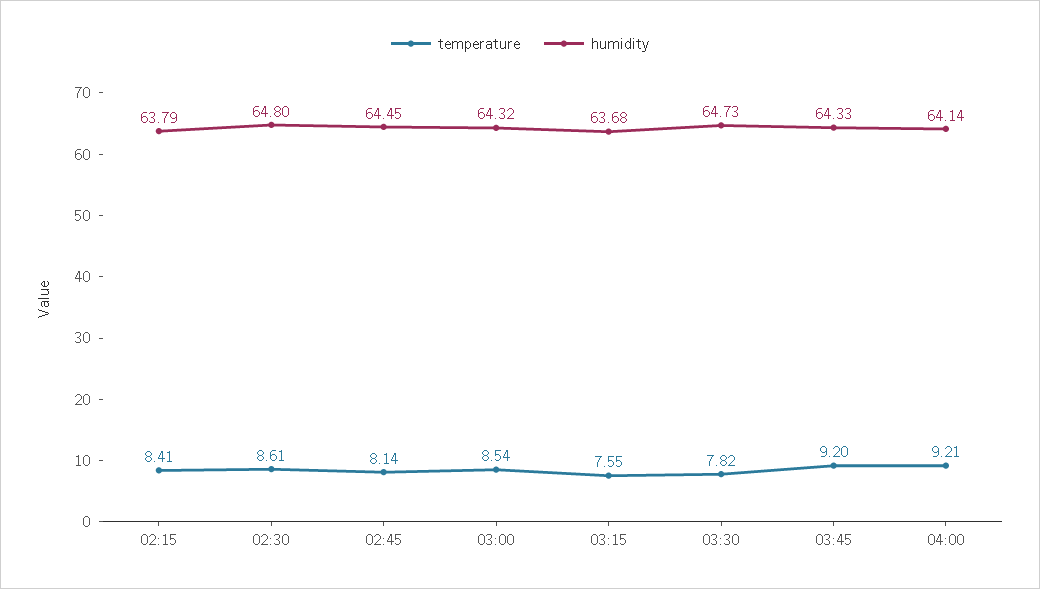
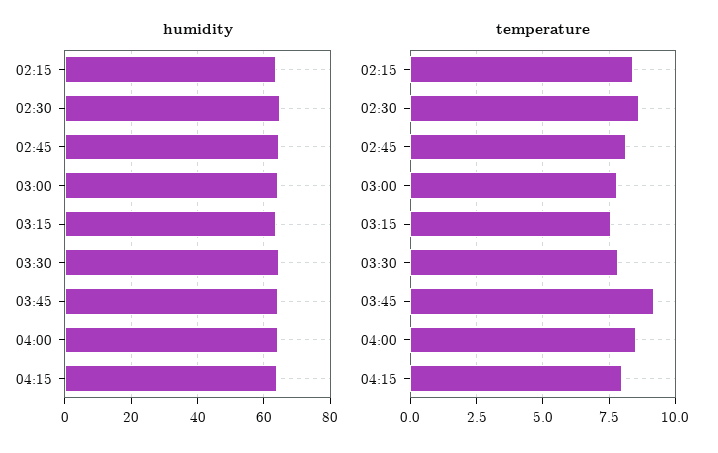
temperature, 03:00: 8.54 -> 7.75
temperature, 04:00: 9.21 -> 8.5
humidity, 04:15: none -> 64
temperature, 04:15: none -> 8

